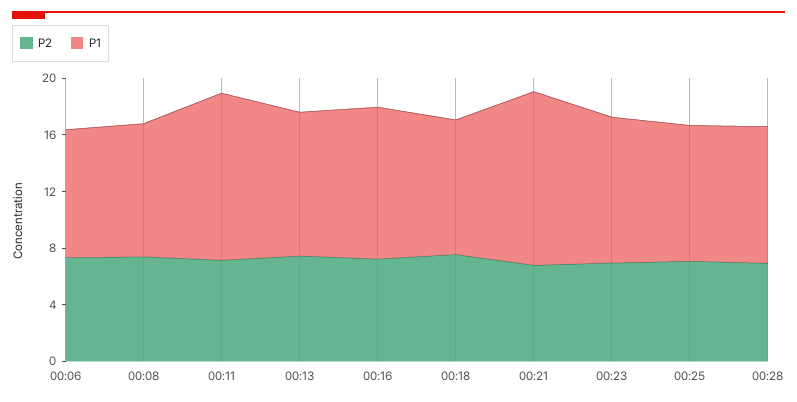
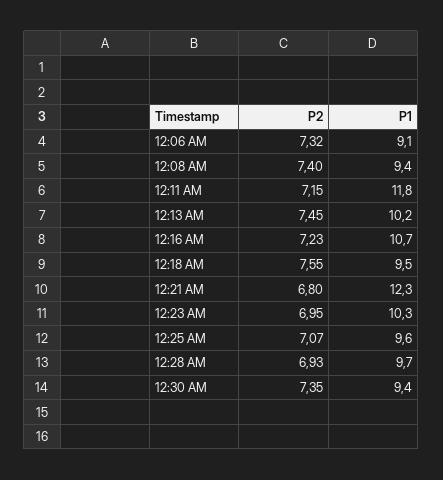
P2, 12:30 AM: none -> 7.35
P1, 12:30 AM: none -> 9.4

